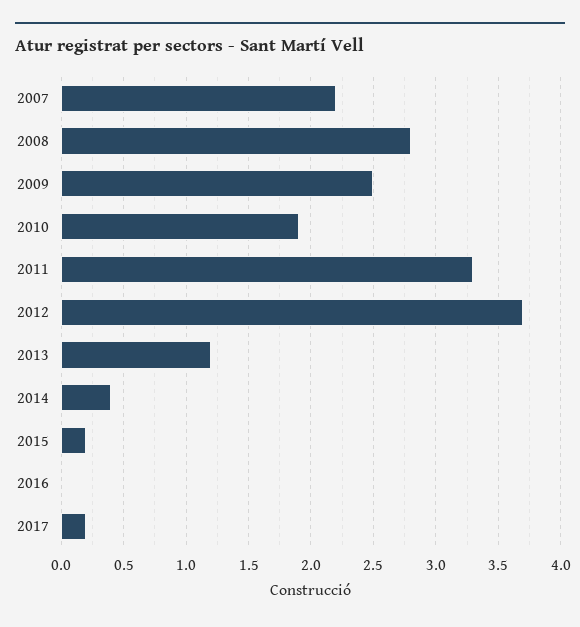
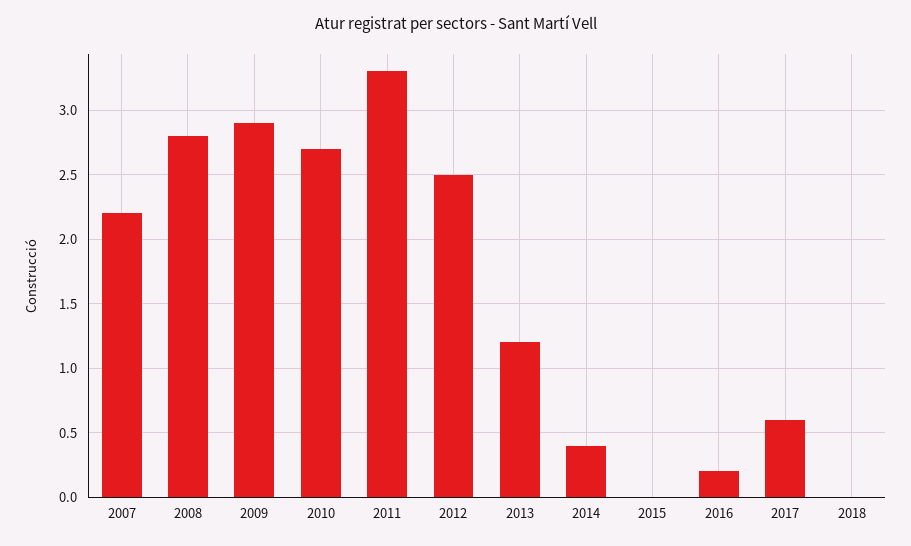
2009: 2.5 -> 2.9
2010: 1.9 -> 2.7
2012: 3.7 -> 2.5
2015: 0.2 -> 0
2016: 0 -> 0.2
2017: 0.2 -> 0.6
2018: none -> 0

